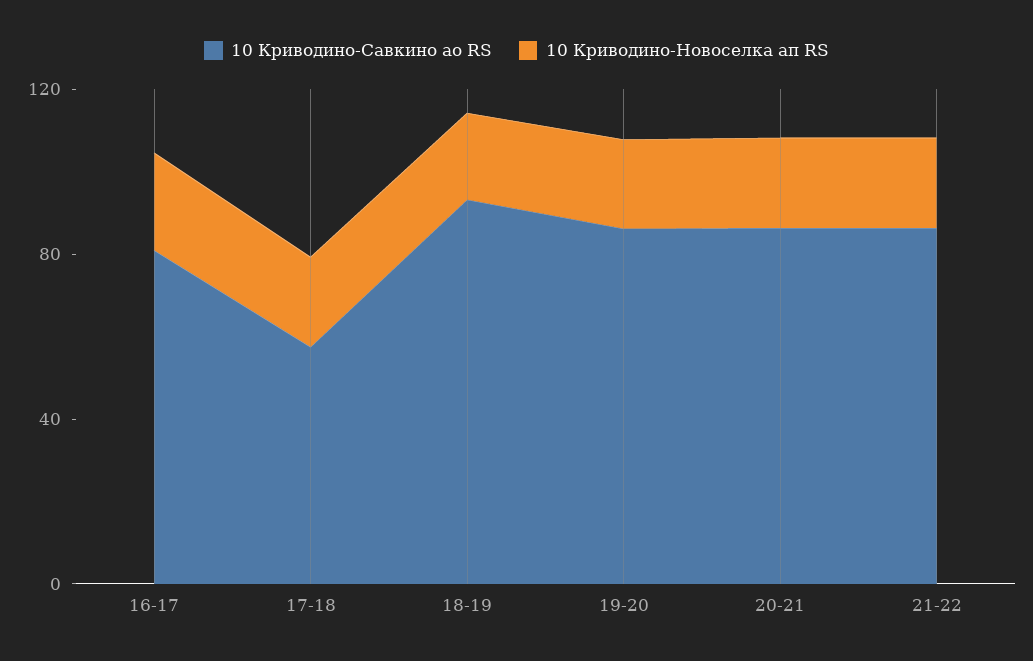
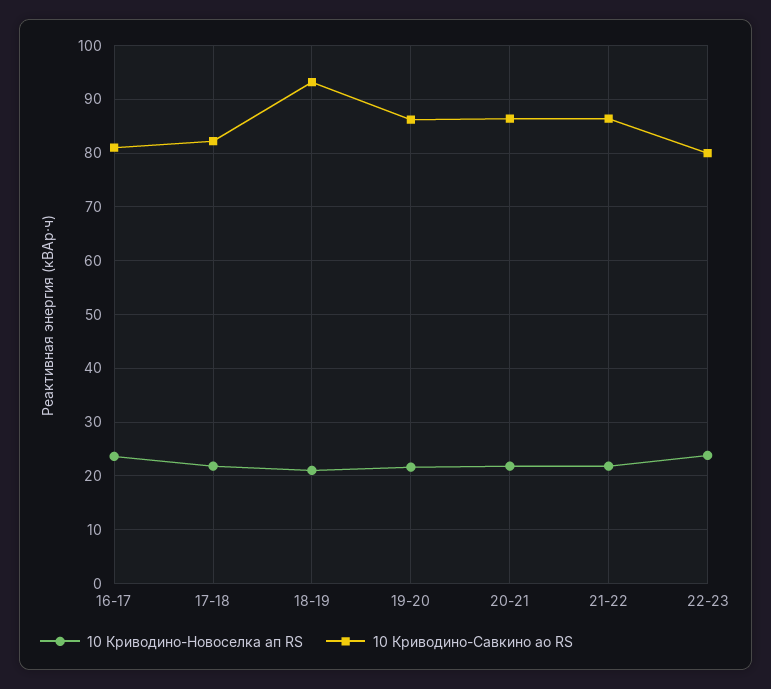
10 Криводино-Савкино ао RS, 17-18: 60 -> 82
10 Криводино-Новоселка ап RS, 22-23: none -> 24
10 Криводино-Савкино ао RS, 22-23: none -> 80

